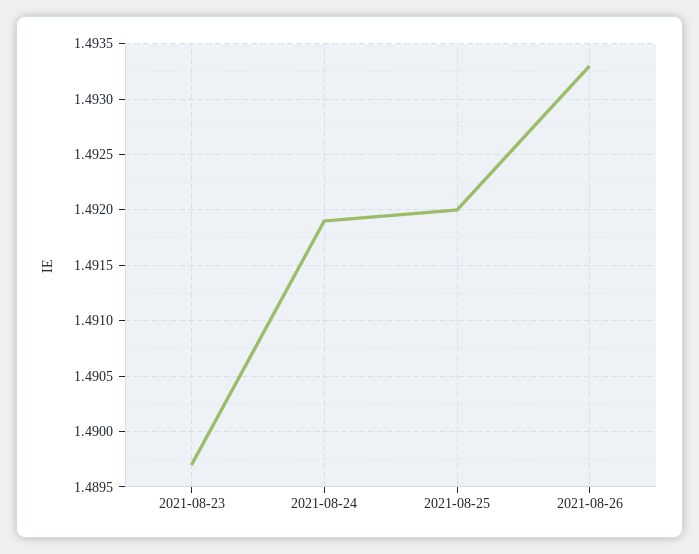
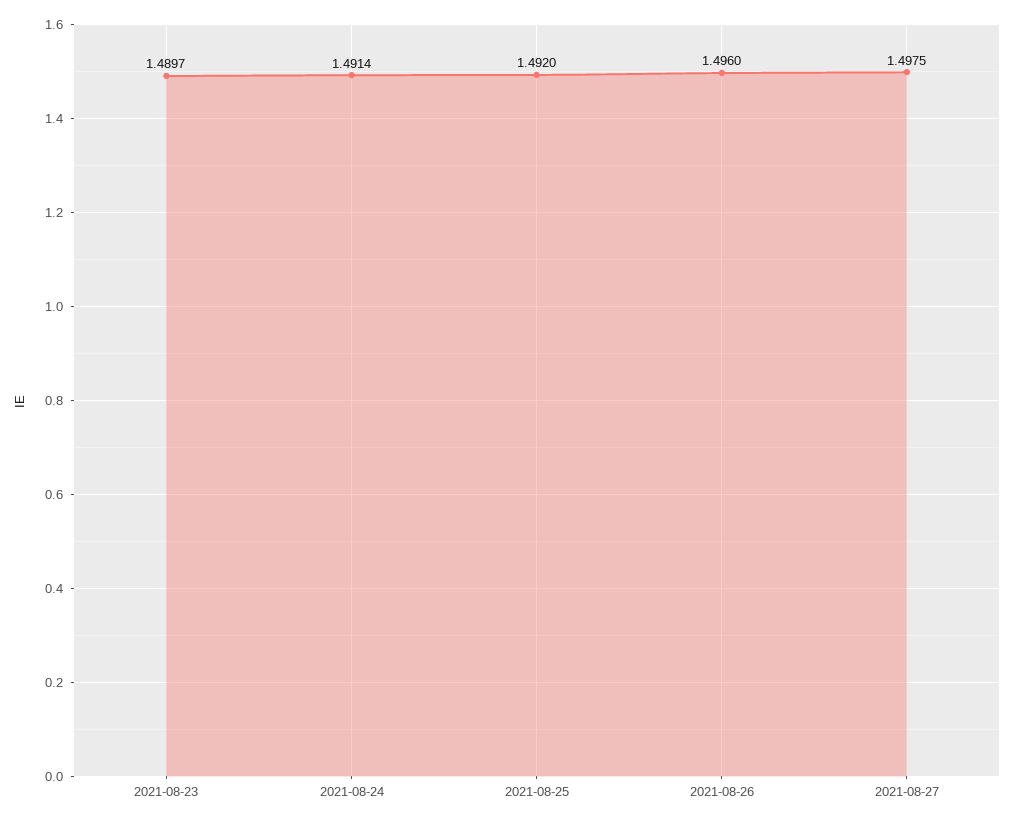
2021-08-24: 1.4919 -> 1.4914
2021-08-26: 1.4933 -> 1.496
2021-08-27: none -> 1.4975

